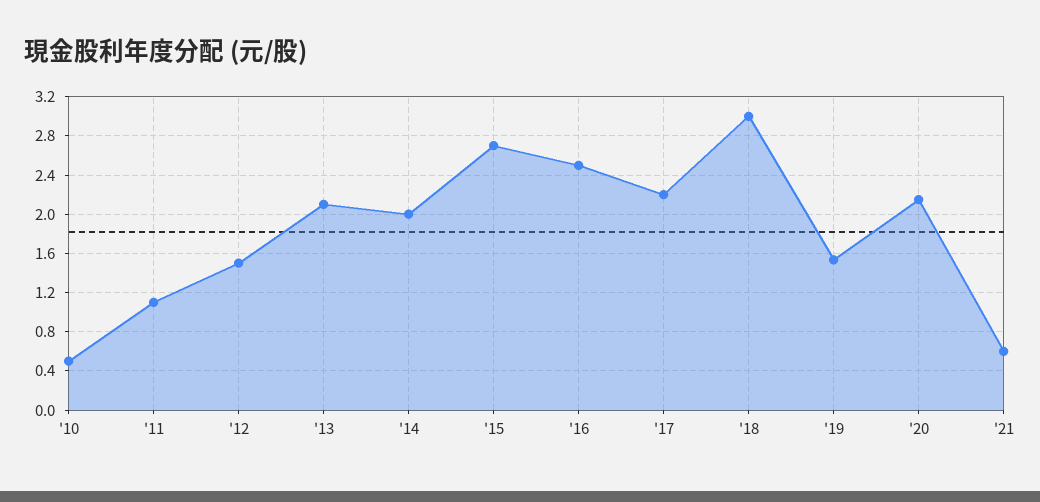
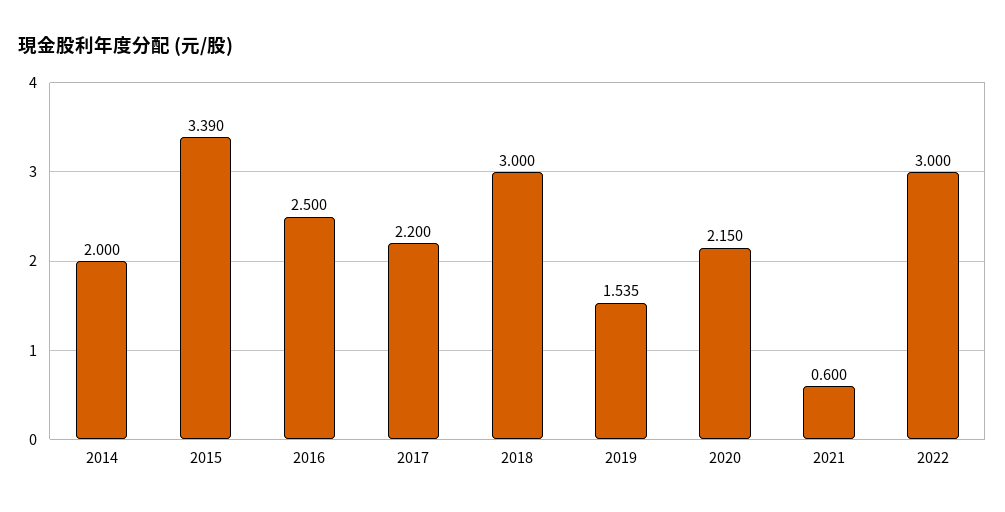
'10: 0.5 -> none
'11: 1.1 -> none
'12: 1.5 -> none
'13: 2.1 -> none
'15: 2.7 -> 3.39
2022: none -> 3

